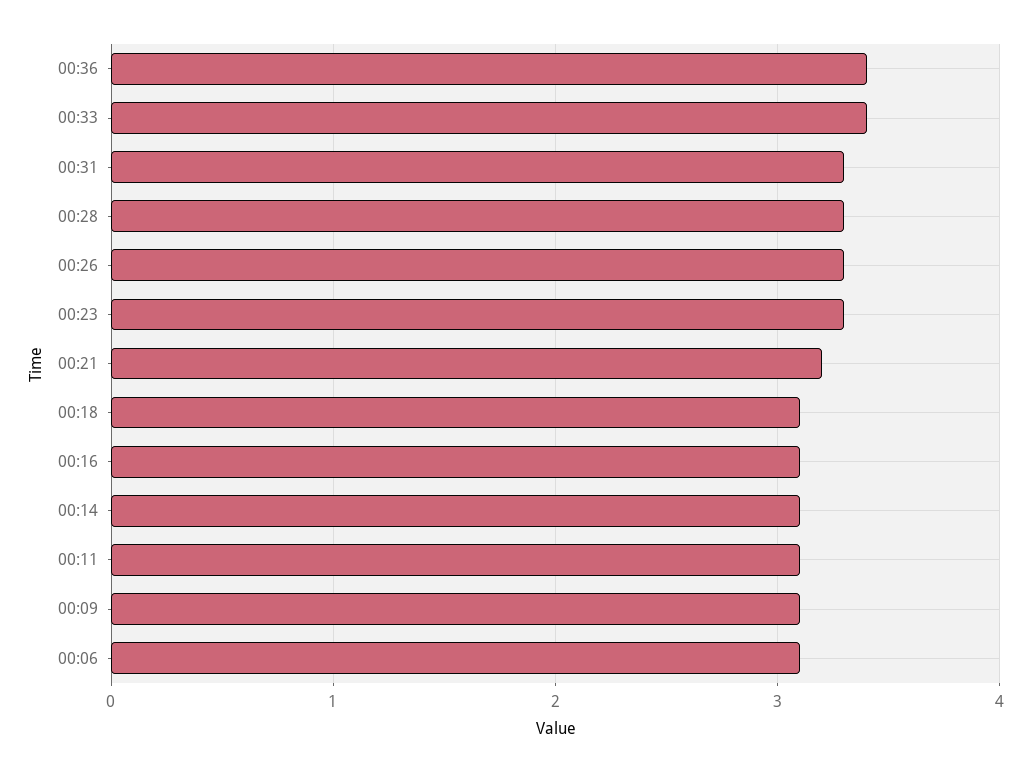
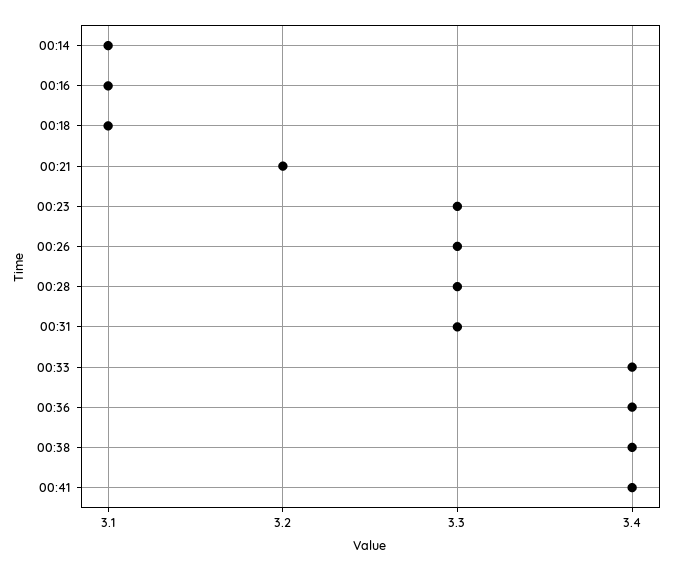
00:11: 3.1 -> none
00:09: 3.1 -> none
00:06: 3.1 -> none
00:38: none -> 3.4
00:41: none -> 3.4

